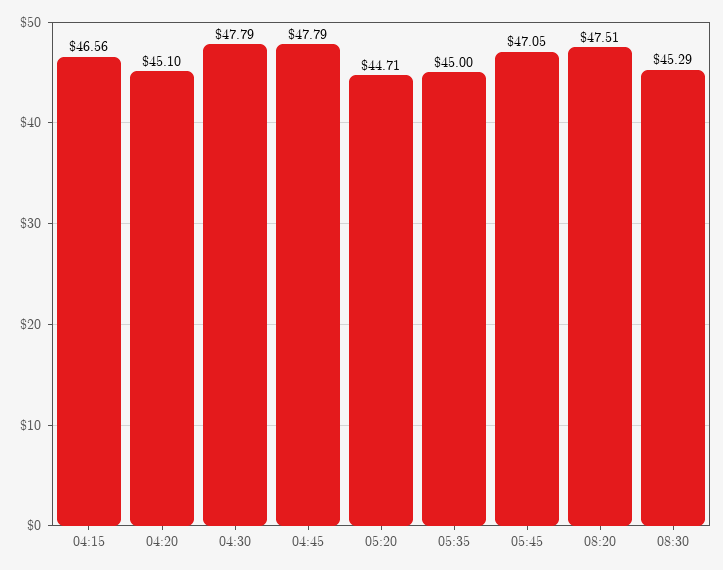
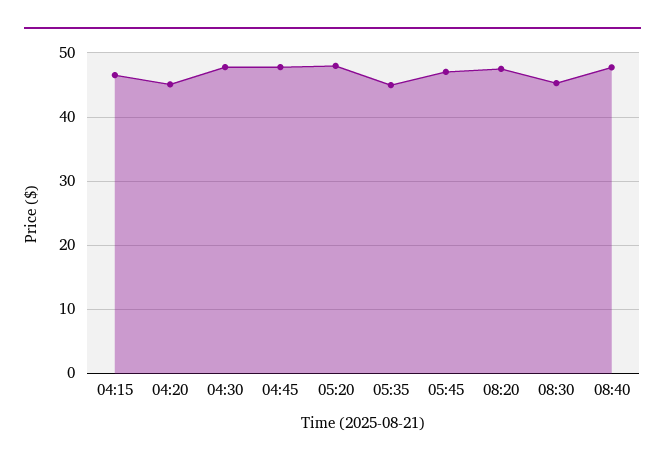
05:20: 44.71 -> 48
08:40: none -> 48

